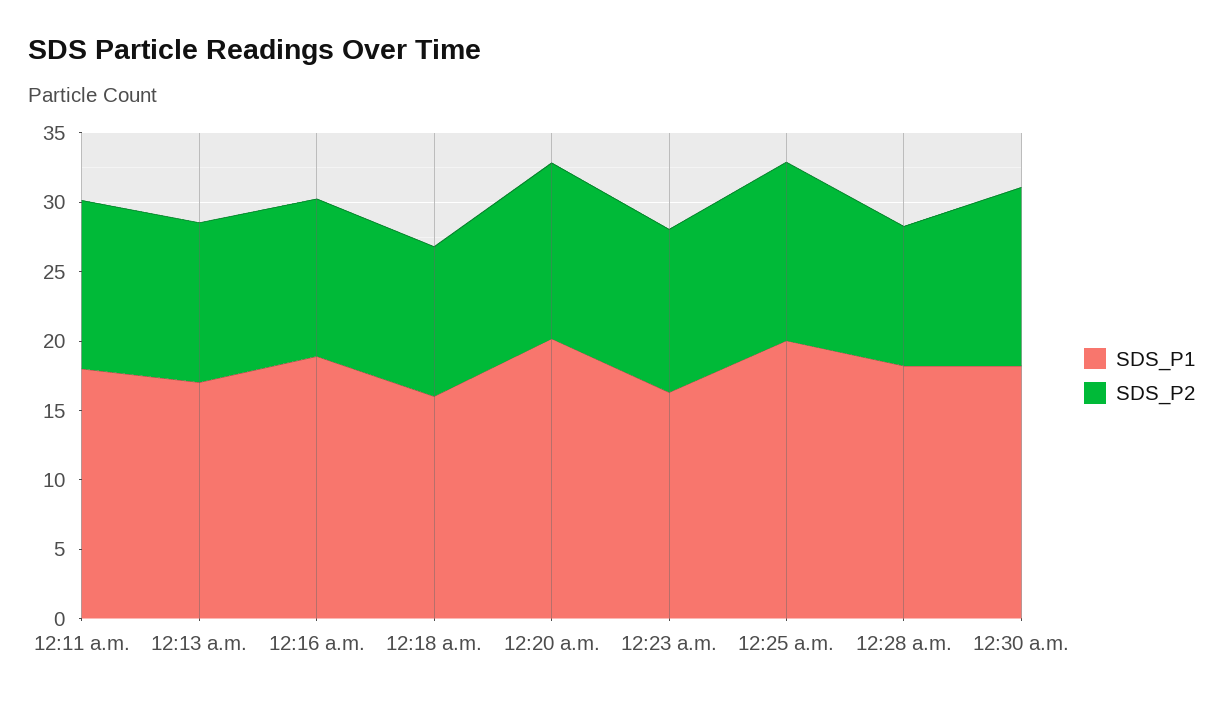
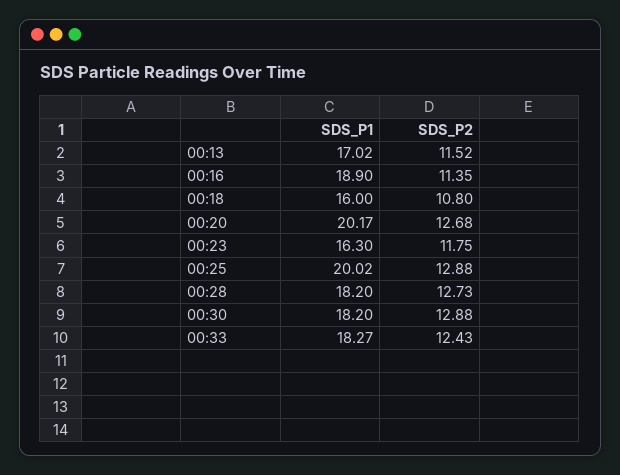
SDS_P1, 12:11 a.m.: 18 -> none
SDS_P2, 12:11 a.m.: 12 -> none
SDS_P2, 12:28 a.m.: 10 -> 12.73
SDS_P1, 00:33: none -> 18.27
SDS_P2, 00:33: none -> 12.43

